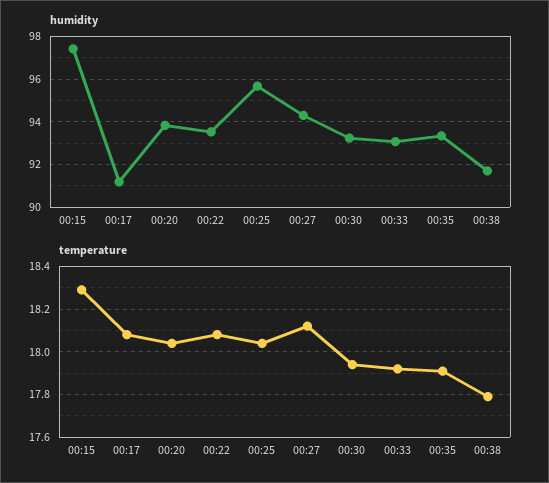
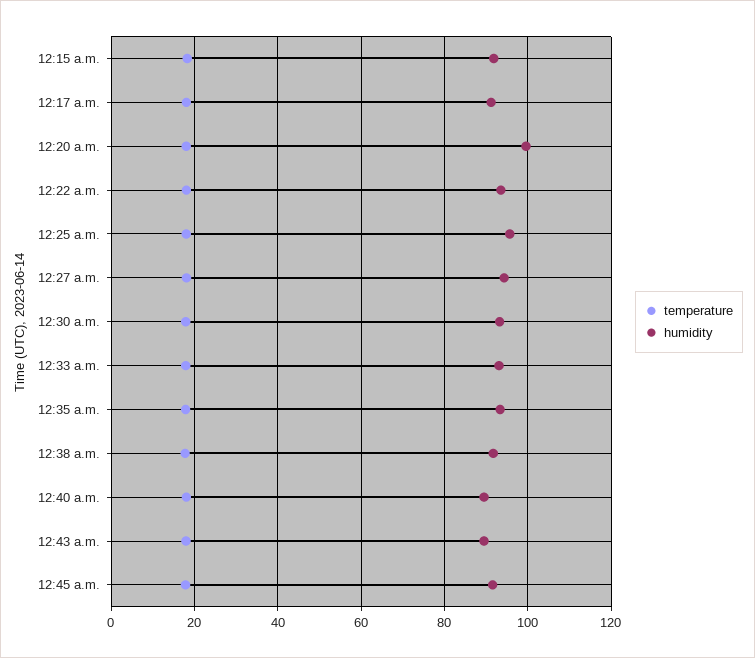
humidity, 00:15: 97.5 -> 92
humidity, 00:20: 94 -> 100
temperature, 12:40 a.m.: none -> 18
humidity, 12:40 a.m.: none -> 90
temperature, 12:43 a.m.: none -> 18
humidity, 12:43 a.m.: none -> 90
temperature, 12:45 a.m.: none -> 18
humidity, 12:45 a.m.: none -> 92

